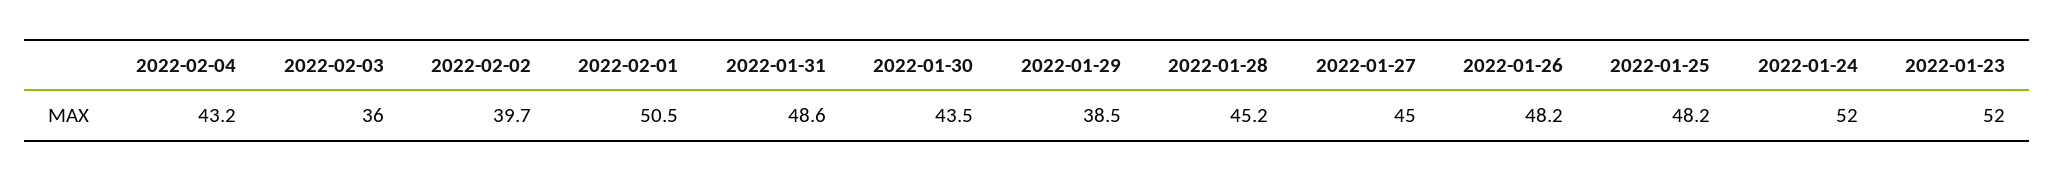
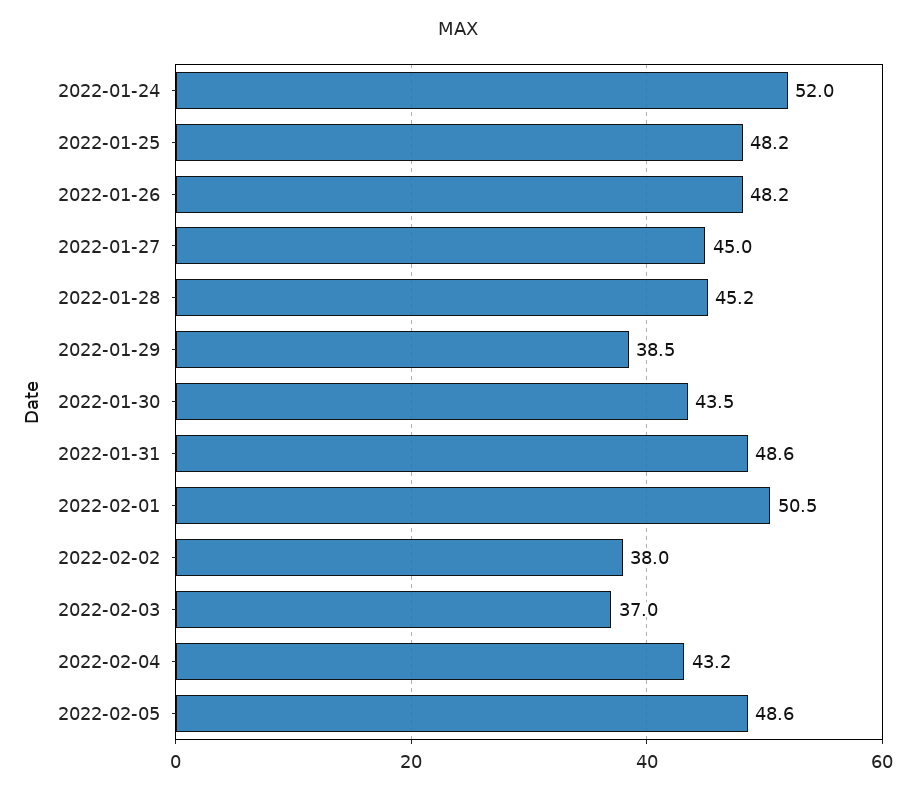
2022-02-03: 36 -> 37
2022-02-02: 39.7 -> 38
2022-01-23: 52 -> none
2022-02-05: none -> 48.6

